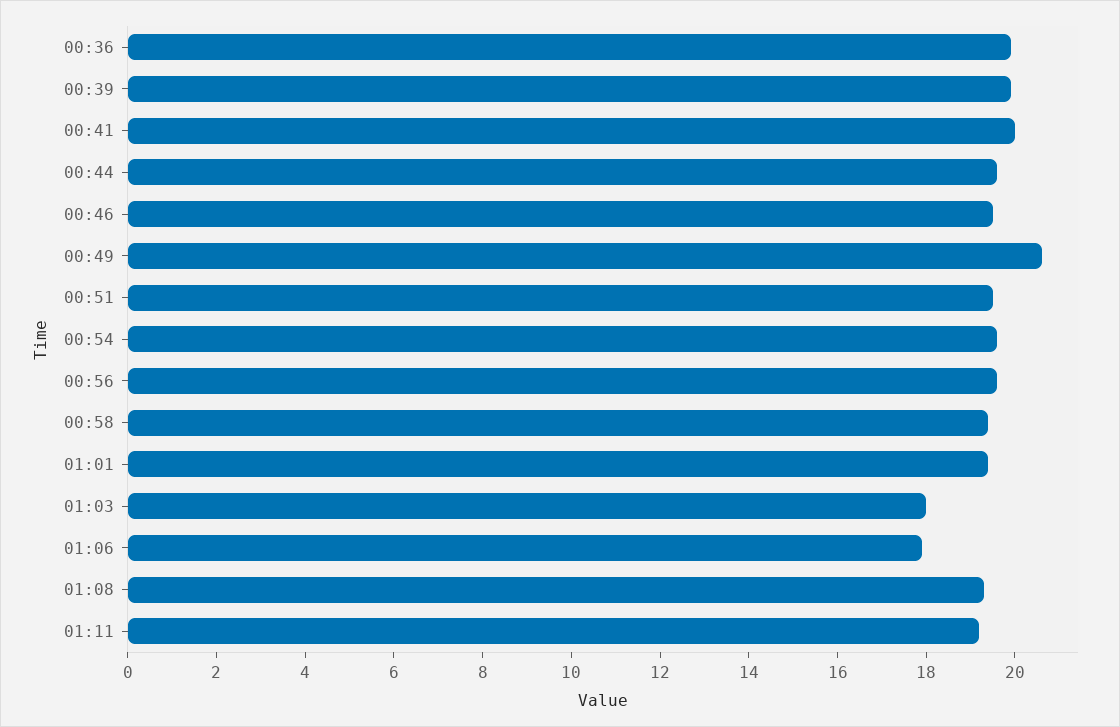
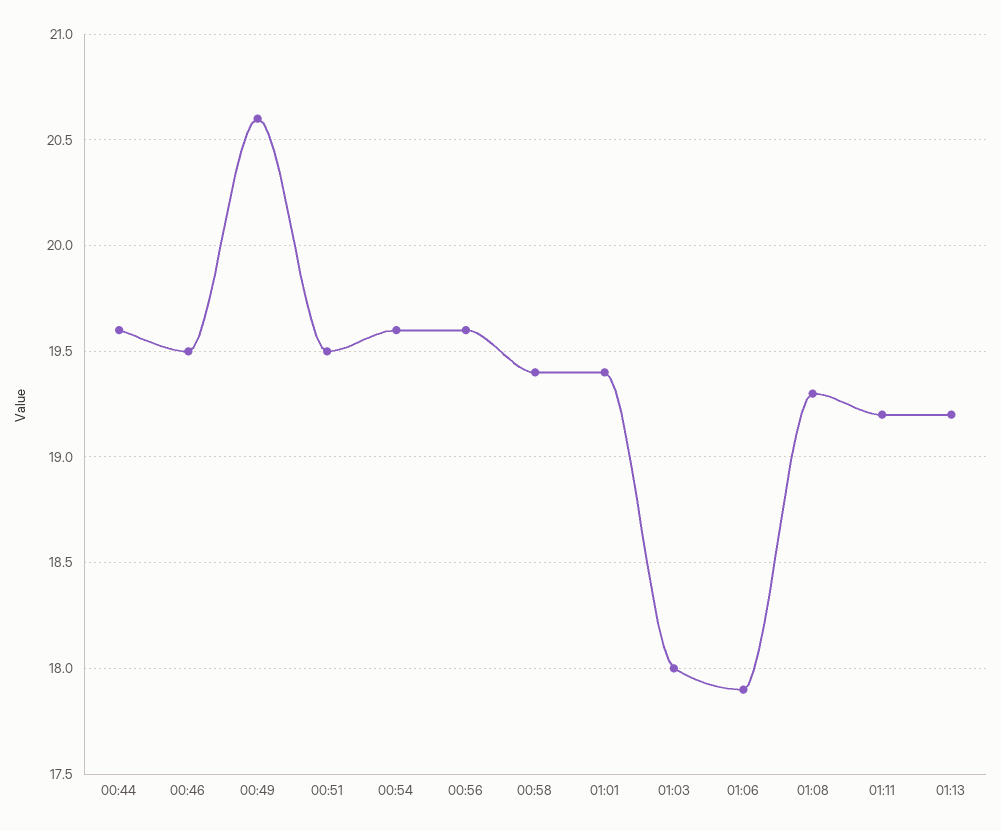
00:36: 20 -> none
00:39: 20 -> none
00:41: 20 -> none
01:13: none -> 19.2

